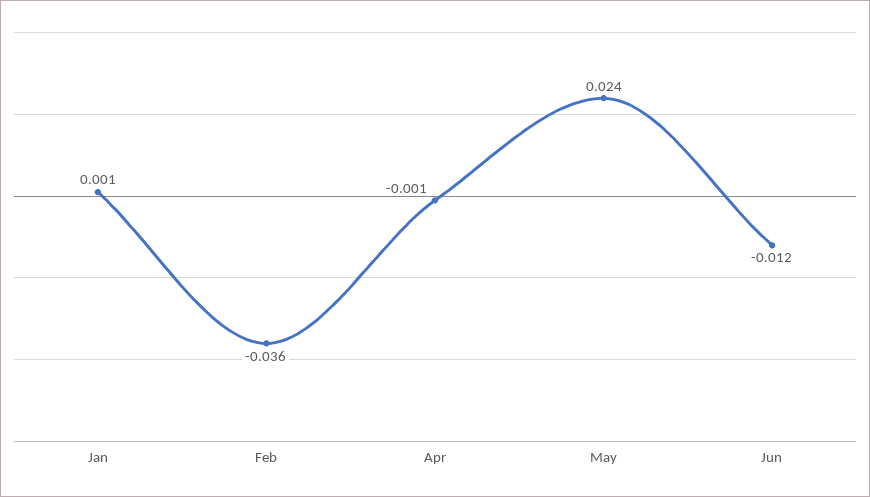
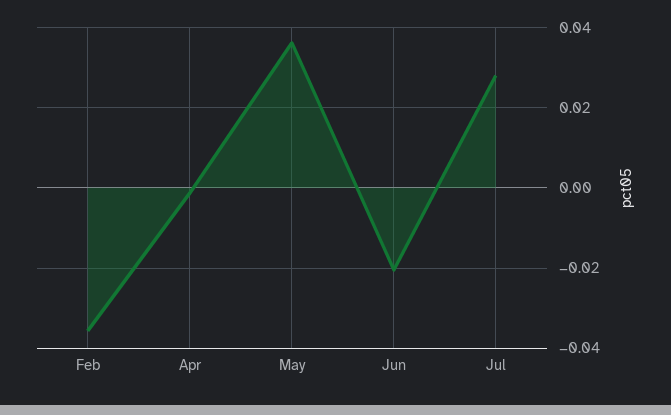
Jan: 0.001 -> none
May: 0.024 -> 0.036
Jun: -0.012 -> -0.02
Jul: none -> 0.028

